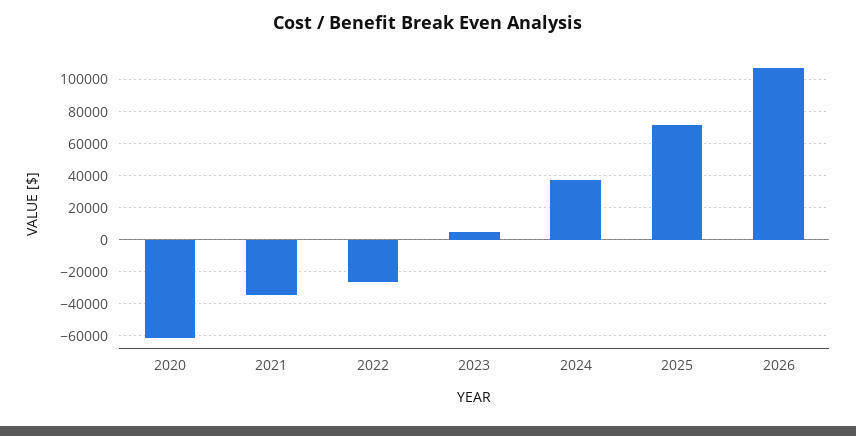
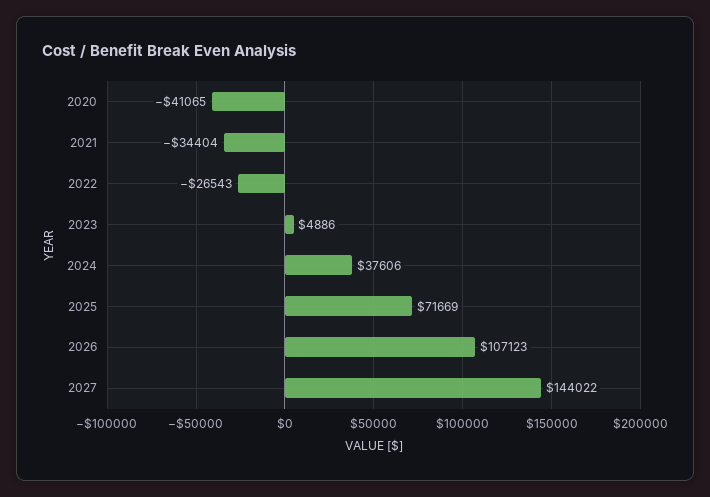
2020: -60000 -> -41065
2027: none -> 144022

